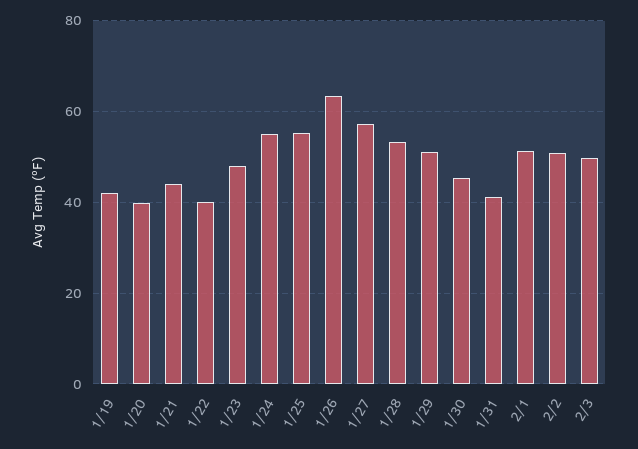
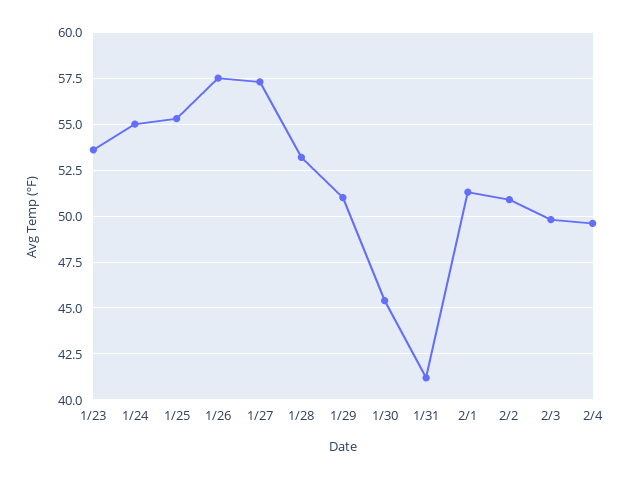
1/19: 42 -> none
1/20: 40 -> none
1/21: 44 -> none
1/22: 40 -> none
1/23: 48 -> 53.5
1/26: 64 -> 57.5
2/4: none -> 49.5

